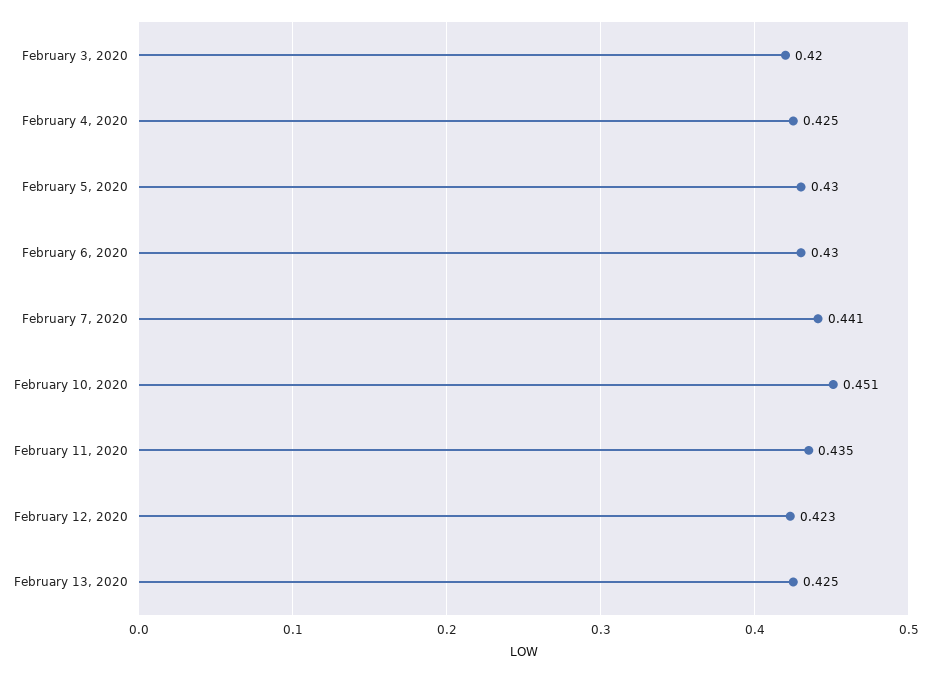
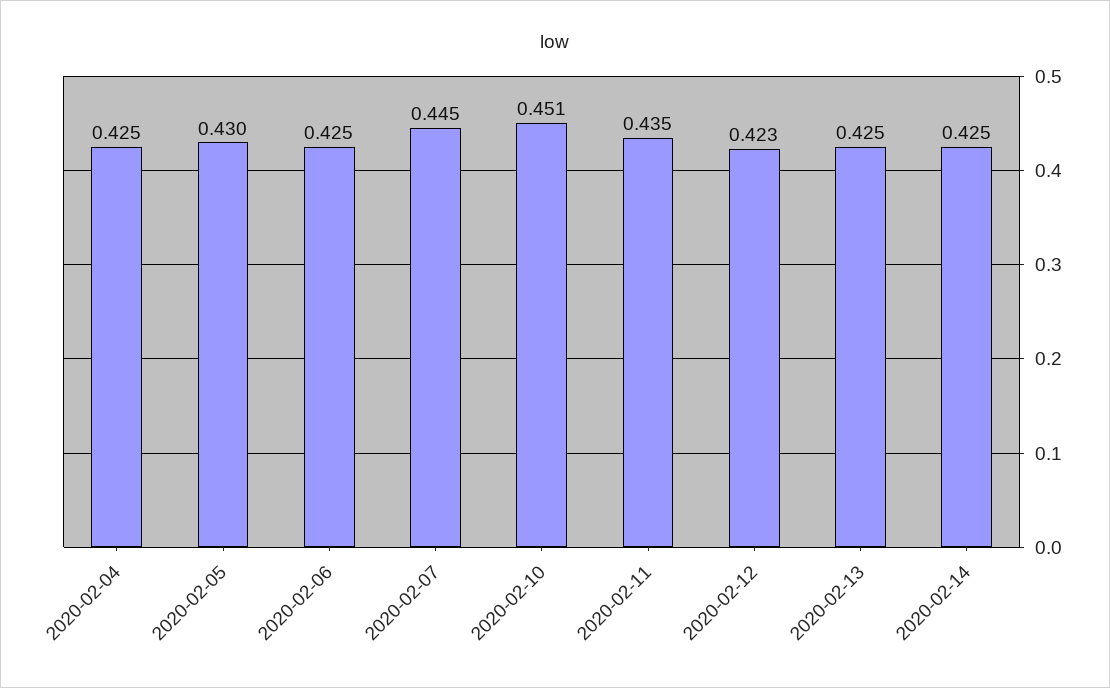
February 3, 2020: 0.42 -> none
February 6, 2020: 0.43 -> 0.425
February 7, 2020: 0.441 -> 0.445
2020-02-14: none -> 0.425

